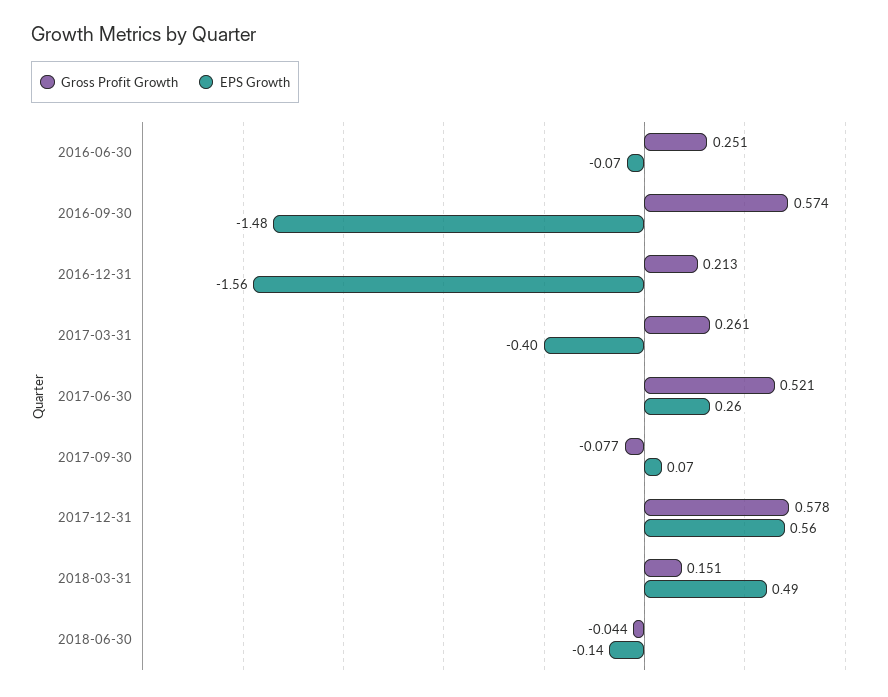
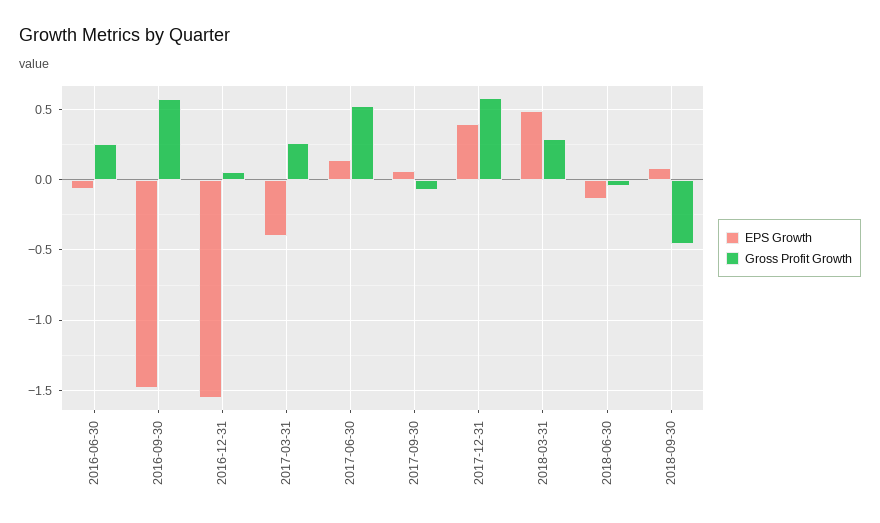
Gross Profit Growth, 2016-12-31: 0.213 -> 0.05
EPS Growth, 2017-06-30: 0.26 -> 0.15
EPS Growth, 2017-12-31: 0.56 -> 0.4
Gross Profit Growth, 2018-03-31: 0.151 -> 0.3
EPS Growth, 2018-09-30: none -> 0.1
Gross Profit Growth, 2018-09-30: none -> -0.45

